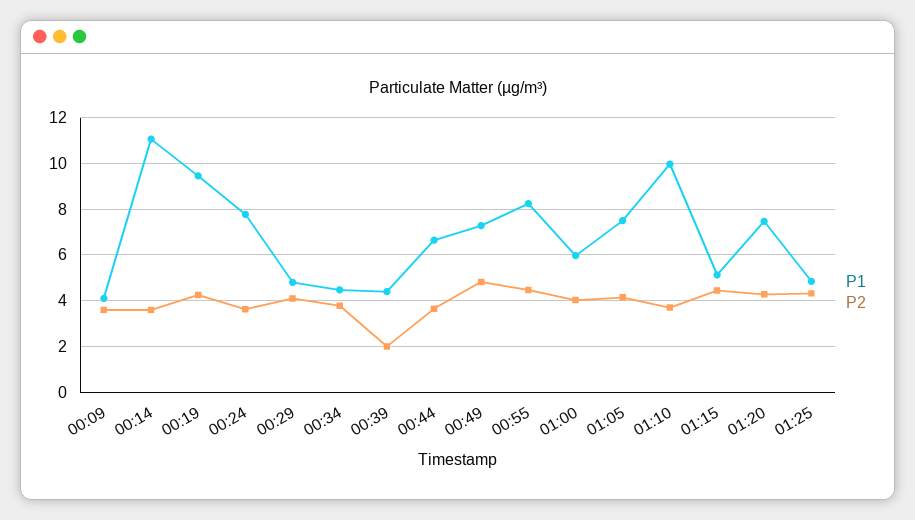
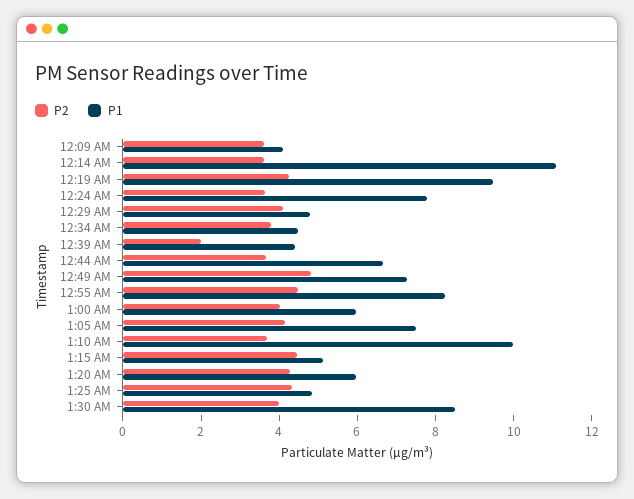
P1, 01:20: 7.5 -> 6
P2, 1:30 AM: none -> 4
P1, 1:30 AM: none -> 8.5

